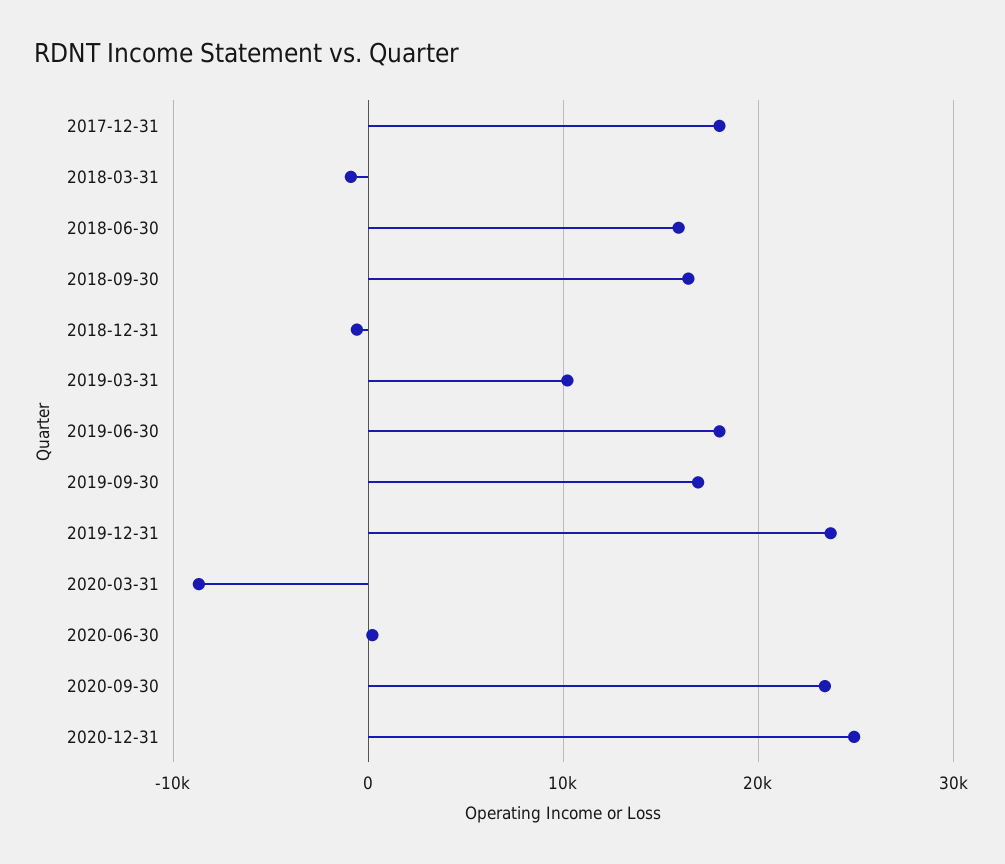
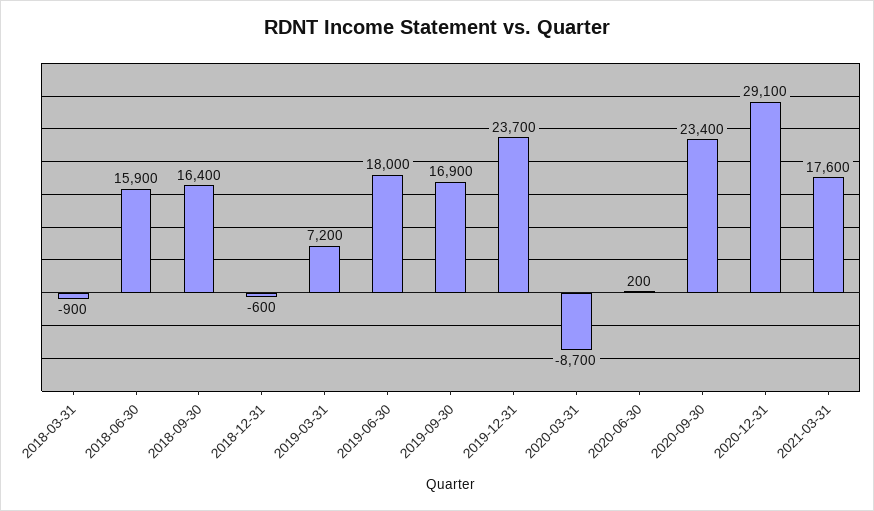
2017-12-31: 18000 -> none
2019-03-31: 10000 -> 7200
2020-12-31: 25000 -> 29100
2021-03-31: none -> 17600

